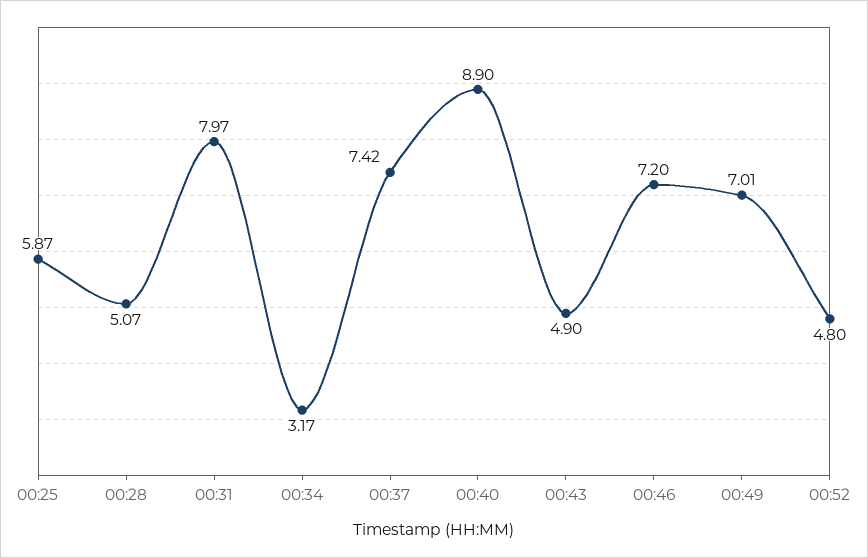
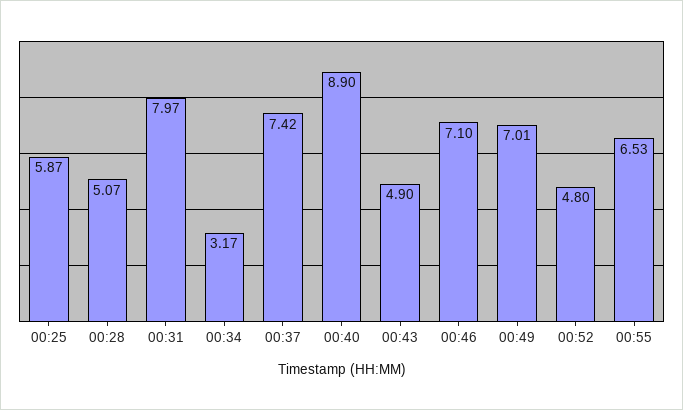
00:46: 7.2 -> 7.1
00:55: none -> 6.53

